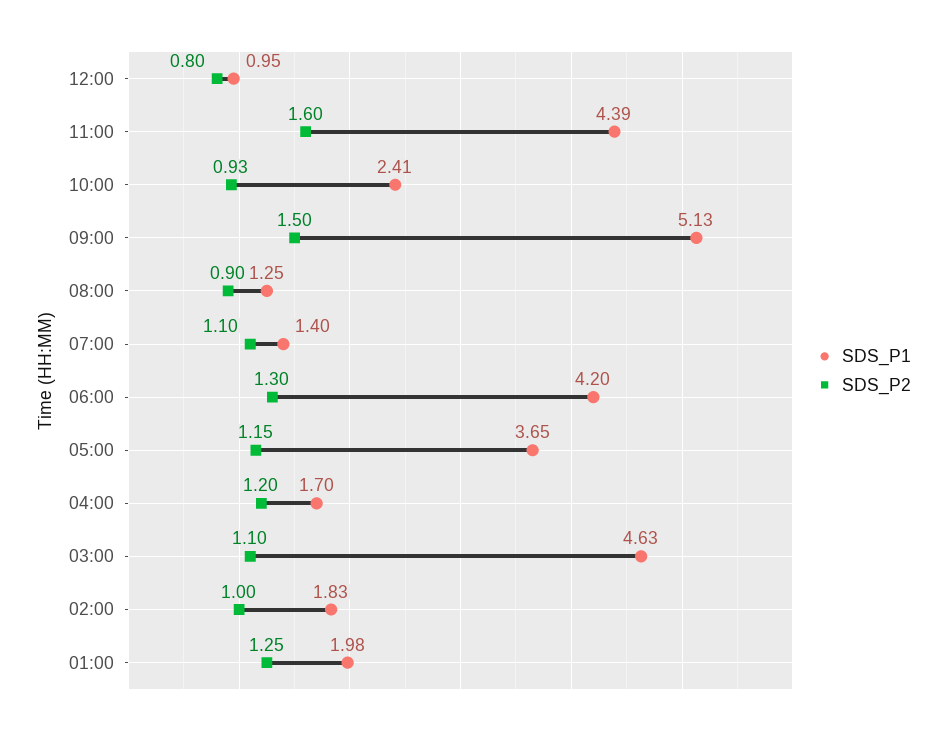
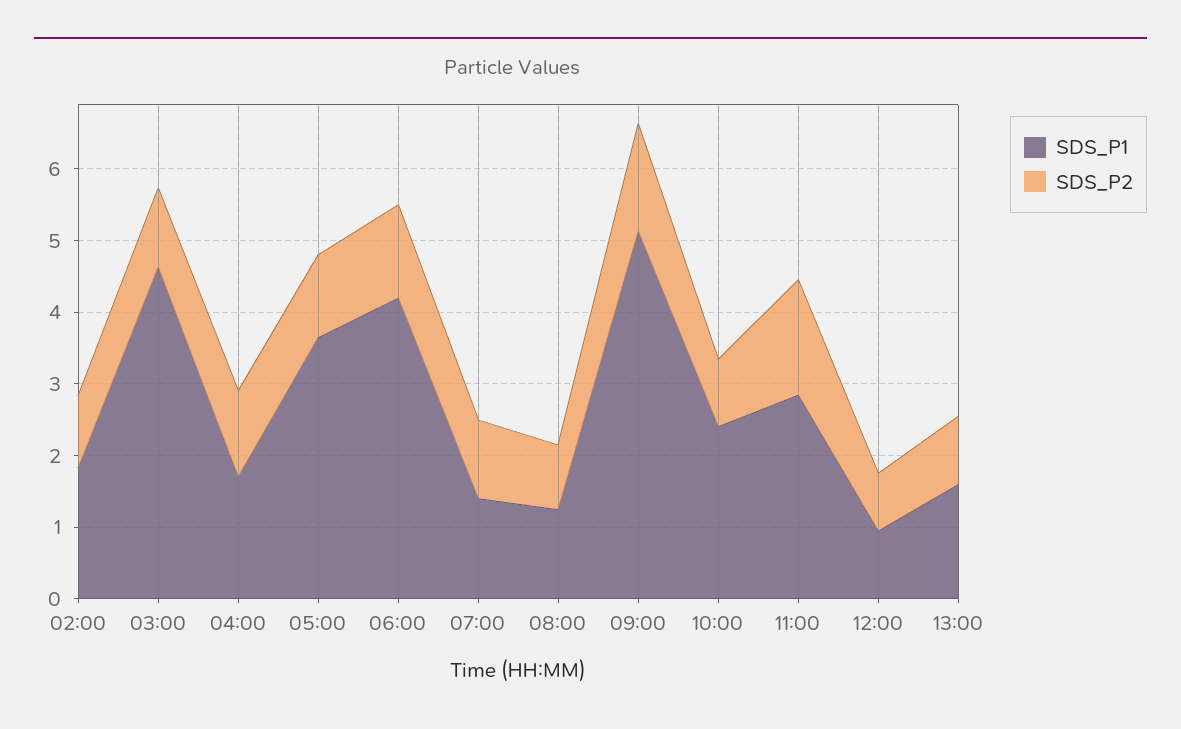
SDS_P1, 11:00: 4.39 -> 2.8
SDS_P1, 01:00: 1.98 -> none
SDS_P2, 01:00: 1.25 -> none
SDS_P1, 13:00: none -> 1.6
SDS_P2, 13:00: none -> 1

